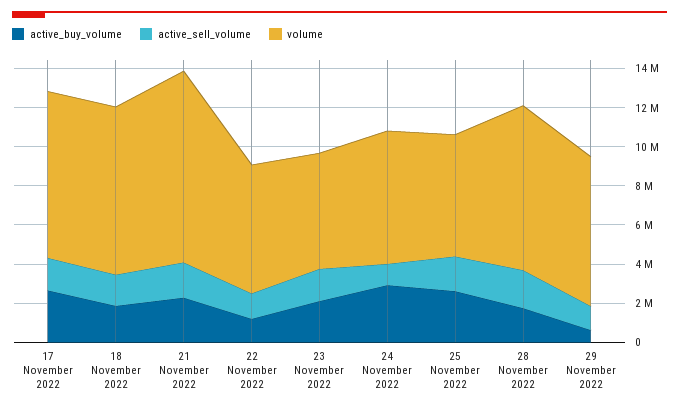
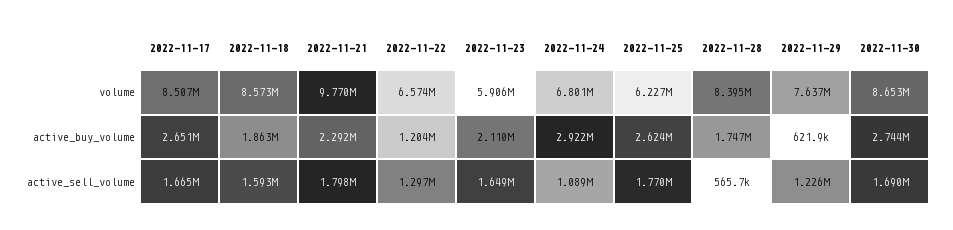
active_sell_volume, 28 November 2022: 2000000 -> 565700
volume, 2022-11-30: none -> 8653000
active_buy_volume, 2022-11-30: none -> 2744000
active_sell_volume, 2022-11-30: none -> 1690000

